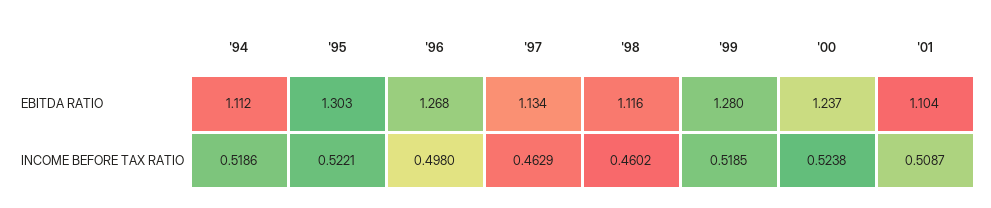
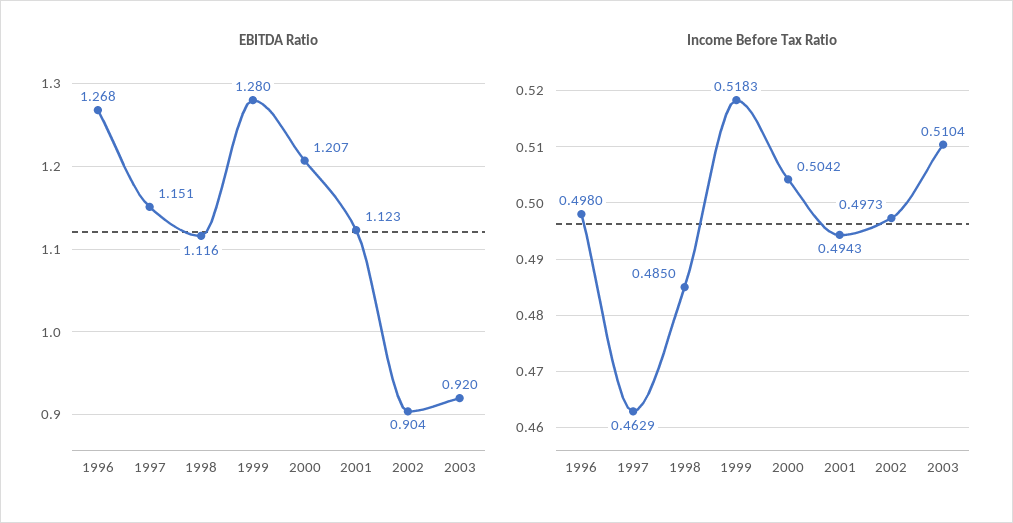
EBITDA RATIO, '94: 1.112 -> none
EBITDA RATIO, '95: 1.303 -> none
EBITDA RATIO, '97: 1.134 -> 1.151
EBITDA RATIO, '00: 1.237 -> 1.207
EBITDA RATIO, '01: 1.104 -> 1.123
INCOME BEFORE TAX RATIO, '94: 0.5186 -> none
INCOME BEFORE TAX RATIO, '95: 0.5221 -> none
INCOME BEFORE TAX RATIO, '98: 0.4602 -> 0.485
INCOME BEFORE TAX RATIO, '99: 0.5185 -> 0.5183
INCOME BEFORE TAX RATIO, '00: 0.5238 -> 0.5042
INCOME BEFORE TAX RATIO, '01: 0.5087 -> 0.4943
EBITDA RATIO, 2002: none -> 0.904
EBITDA RATIO, 2003: none -> 0.92
INCOME BEFORE TAX RATIO, 2002: none -> 0.4973
INCOME BEFORE TAX RATIO, 2003: none -> 0.5104

